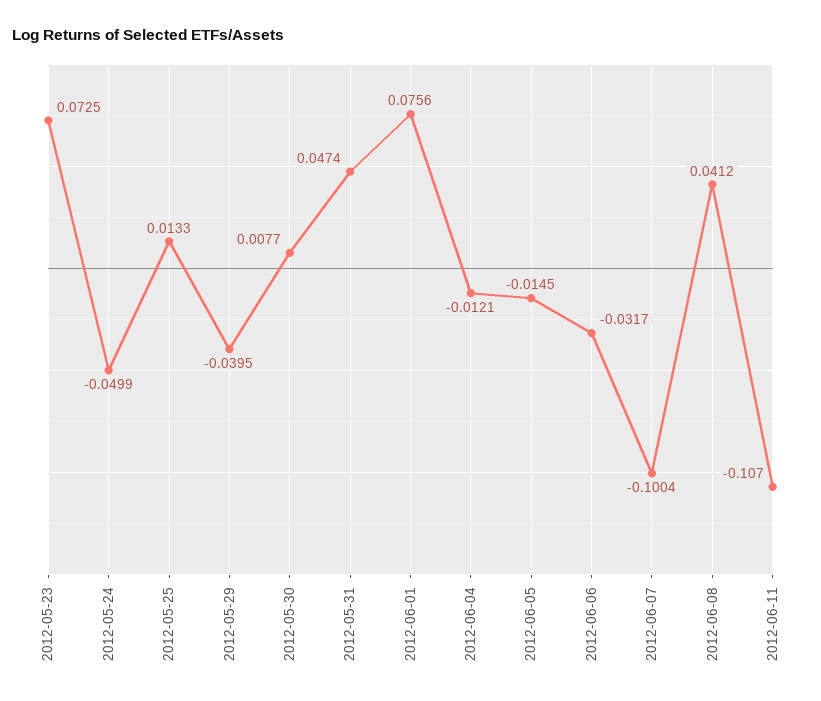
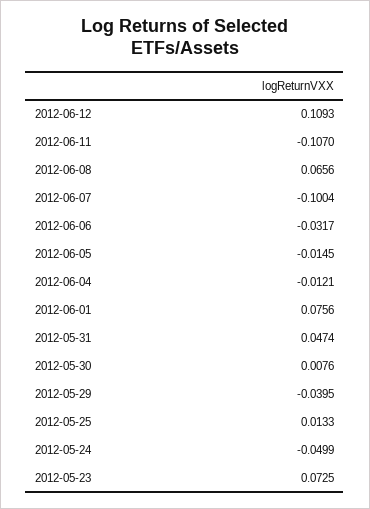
2012-05-30: 0.0077 -> 0.0076
2012-06-08: 0.0412 -> 0.0656
2012-06-12: none -> 0.1093

